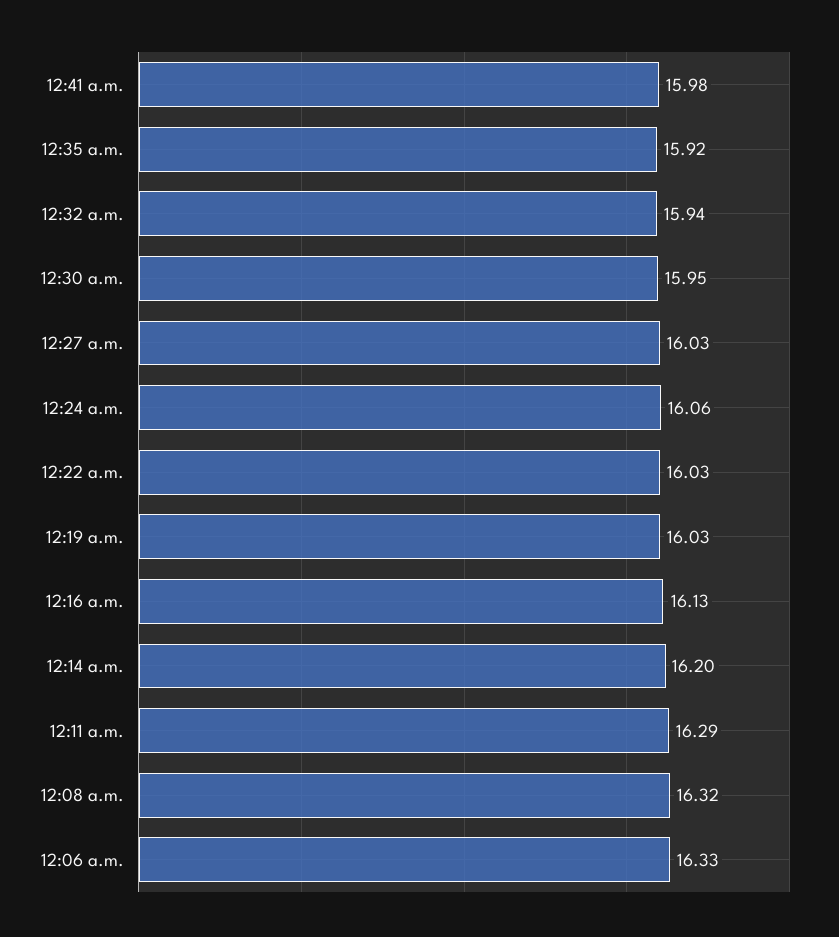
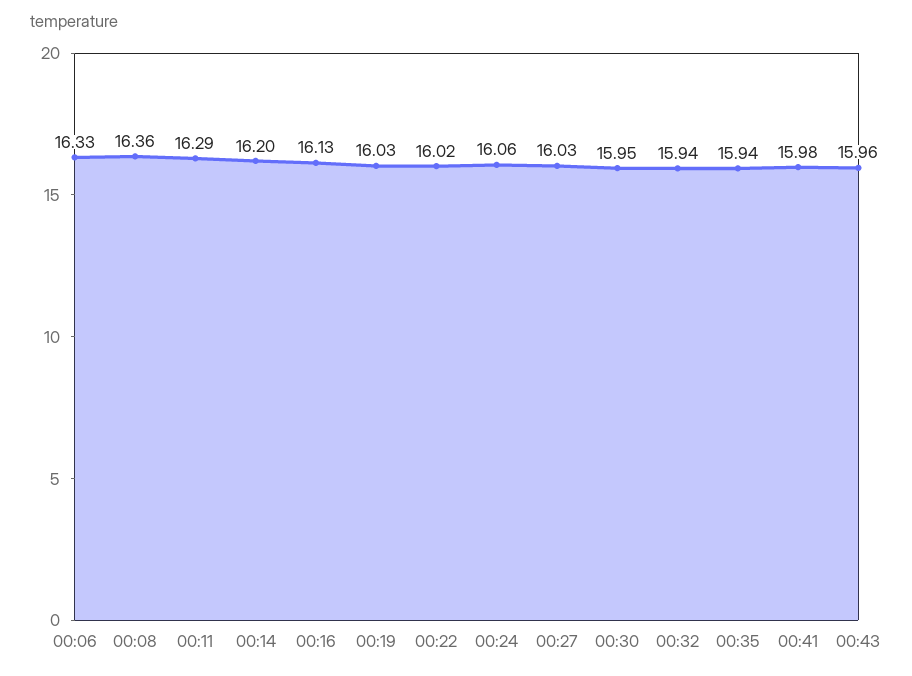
12:35 a.m.: 15.92 -> 15.94
12:22 a.m.: 16.03 -> 16.02
12:08 a.m.: 16.32 -> 16.36
00:43: none -> 15.96

